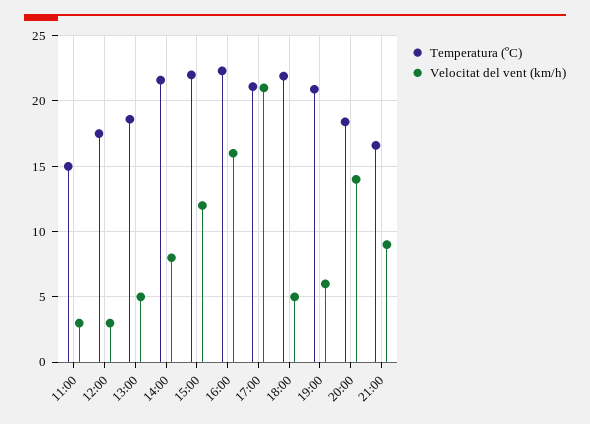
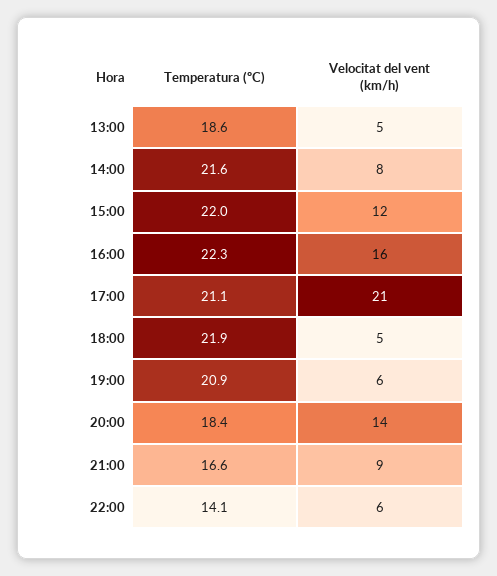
Temperatura (ºC), 11:00: 15 -> none
Velocitat del vent (km/h), 11:00: 3 -> none
Temperatura (ºC), 12:00: 17.5 -> none
Velocitat del vent (km/h), 12:00: 3 -> none
Temperatura (ºC), 22:00: none -> 14.1
Velocitat del vent (km/h), 22:00: none -> 6

